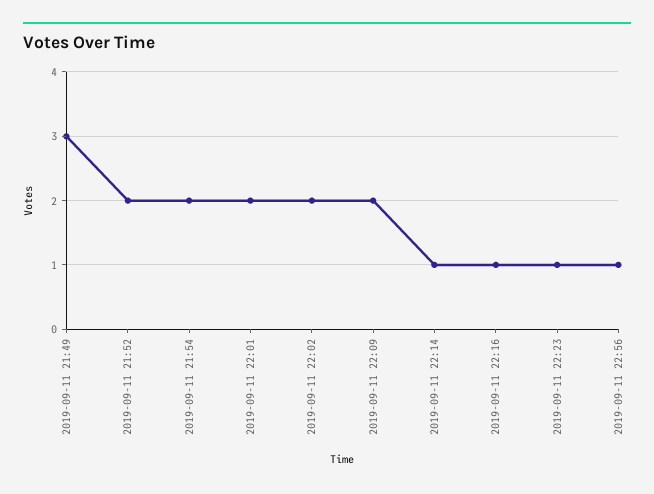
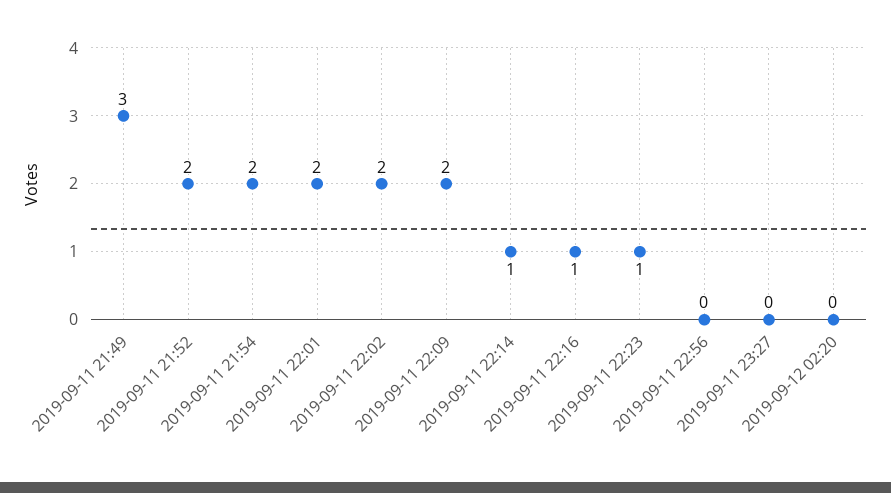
2019-09-11 22:56: 1 -> 0
2019-09-11 23:27: none -> 0
2019-09-12 02:20: none -> 0

